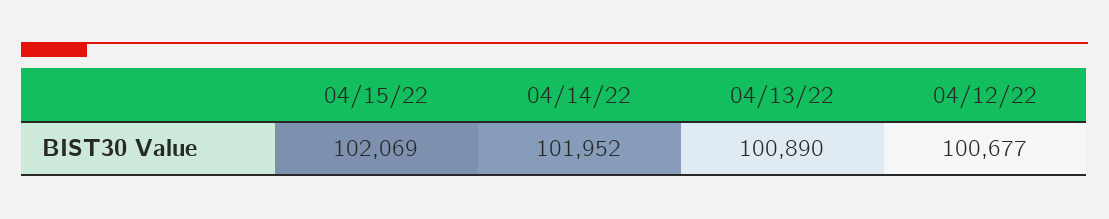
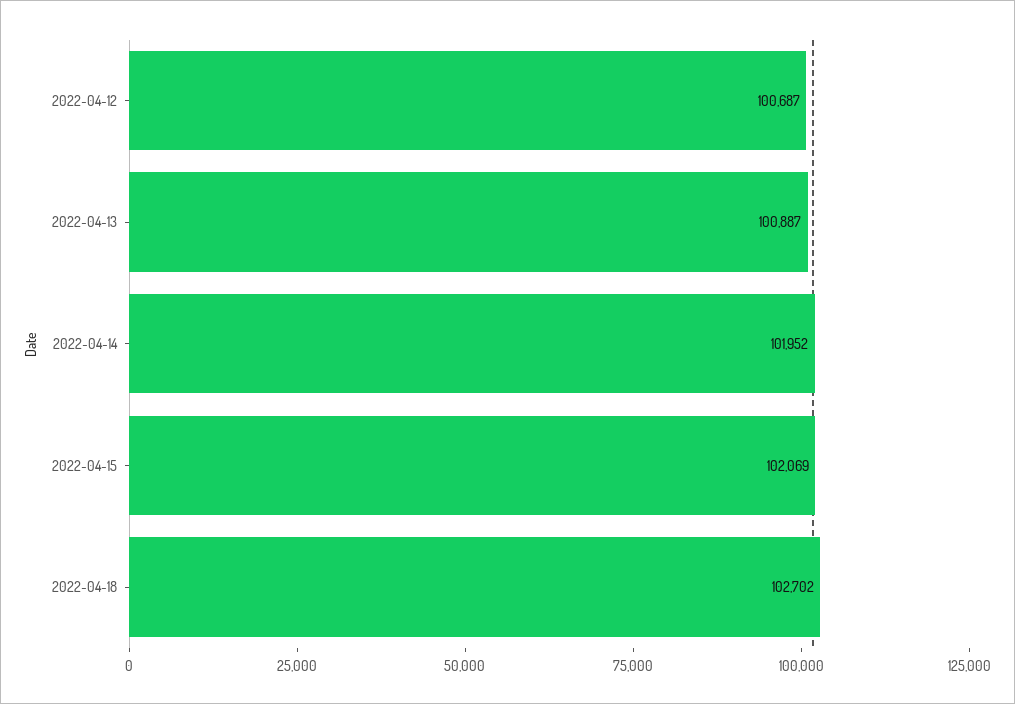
04/13/22: 100890 -> 100887
04/12/22: 100677 -> 100687
2022-04-18: none -> 102702

